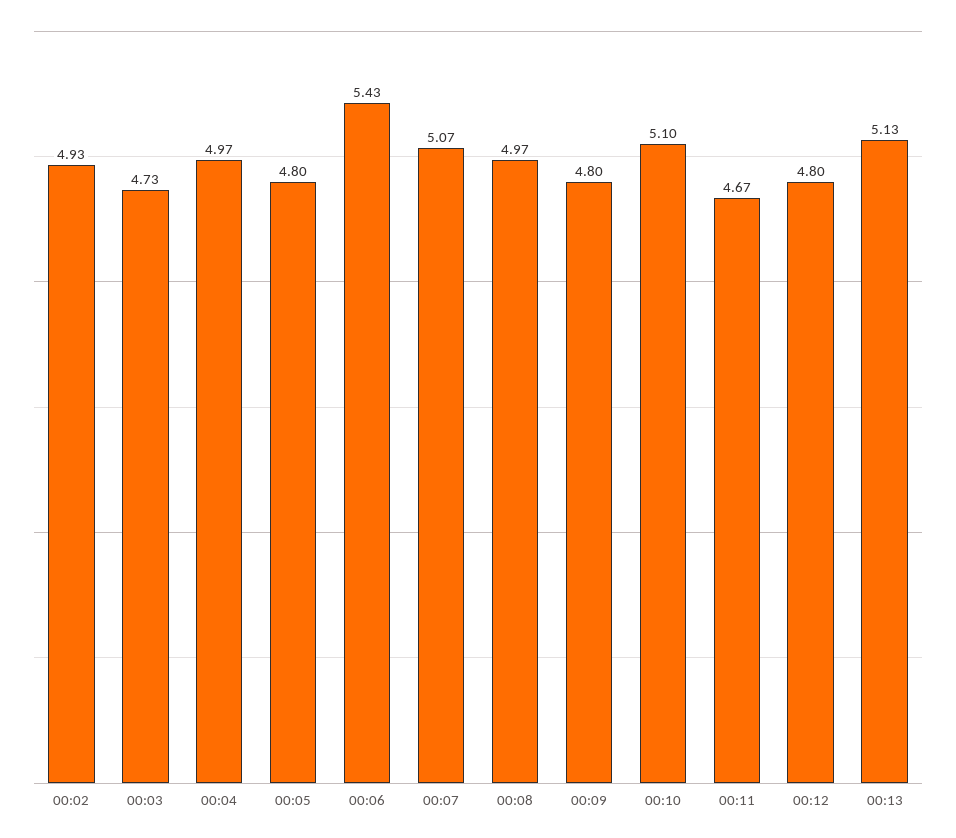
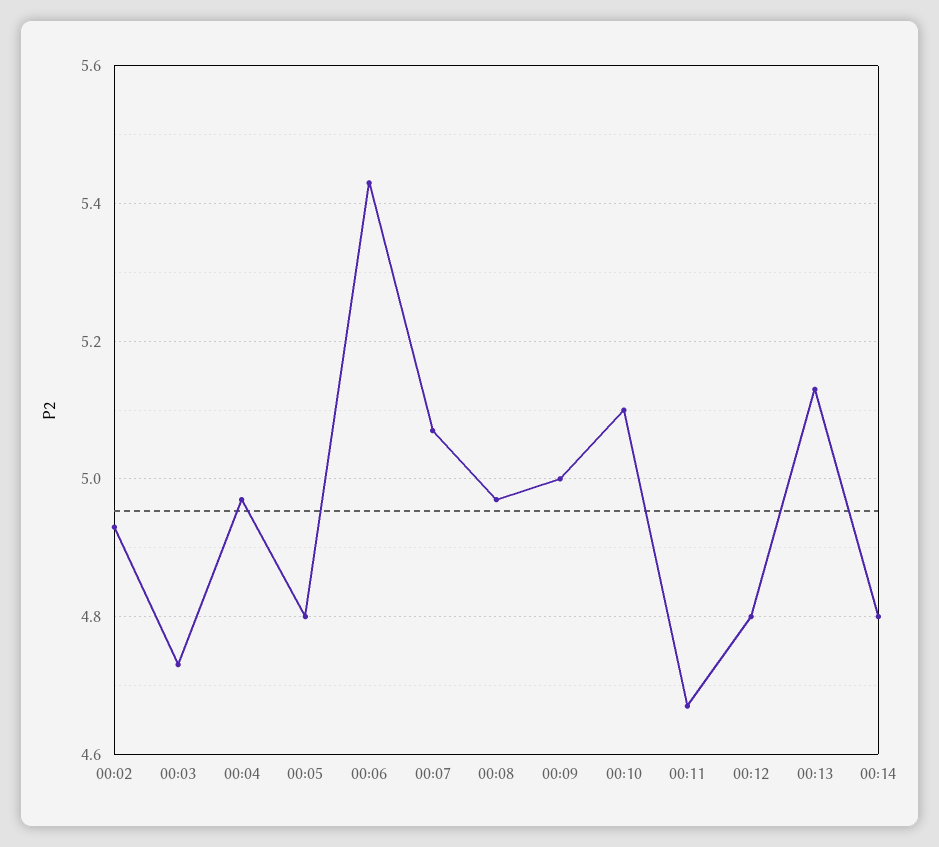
00:09: 4.8 -> 5
00:14: none -> 4.8

